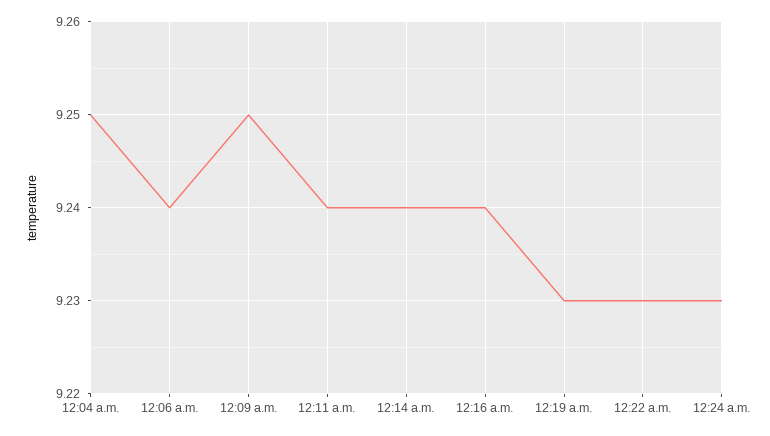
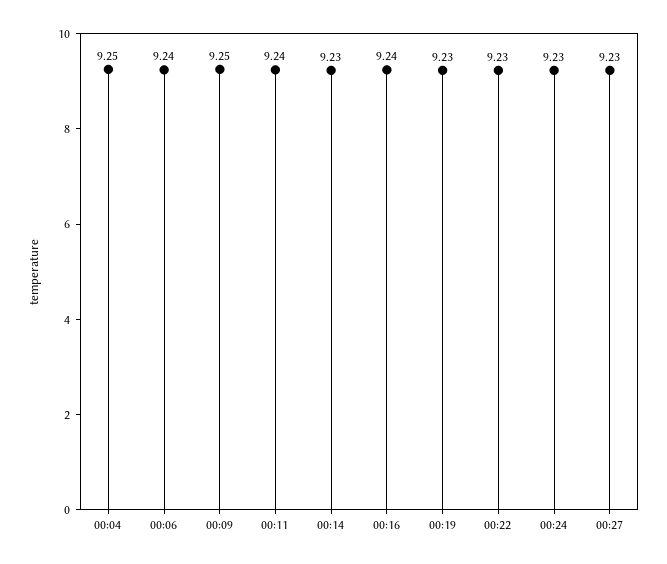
12:14 a.m.: 9.24 -> 9.23
00:27: none -> 9.23

